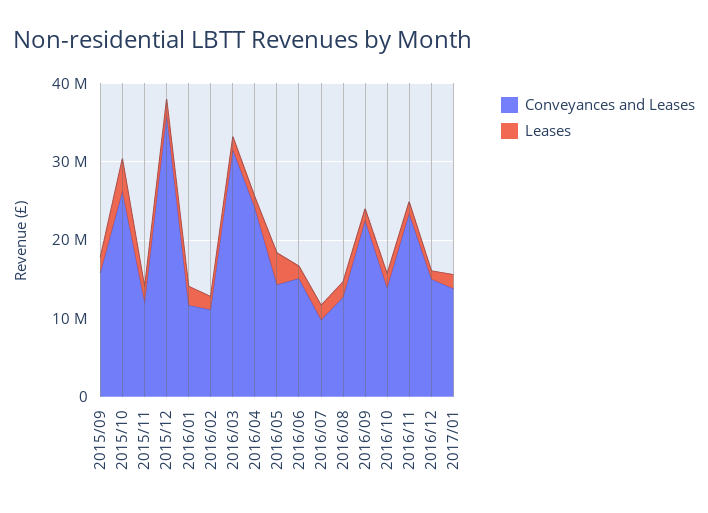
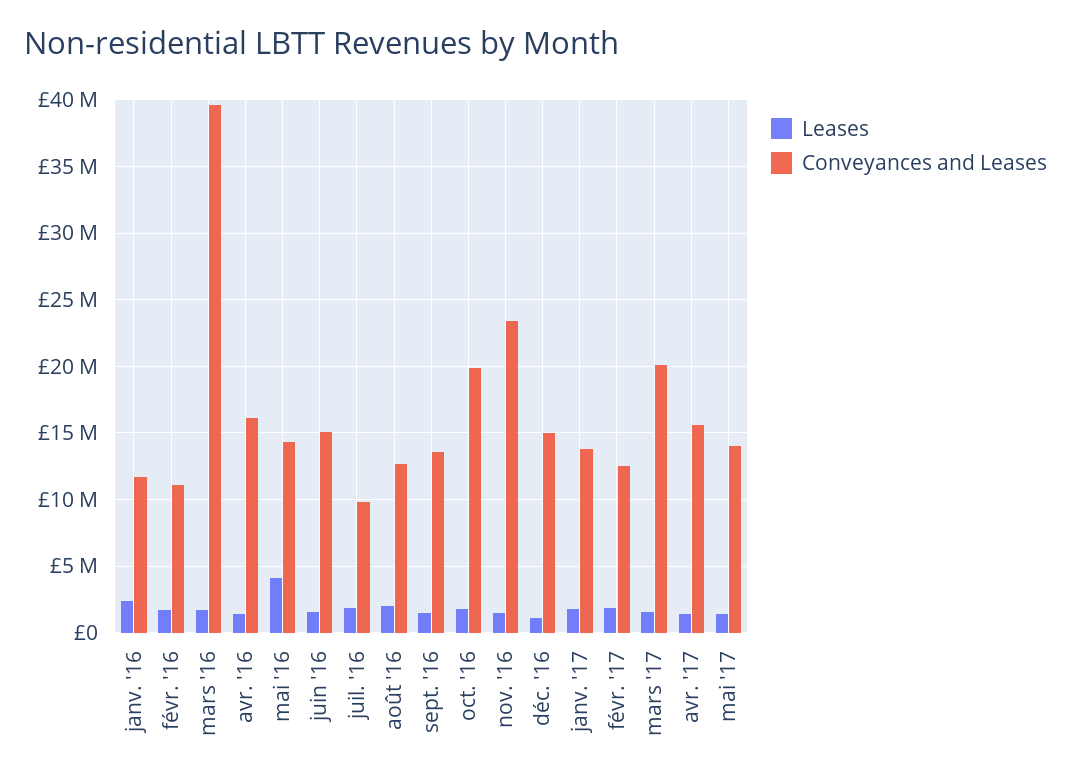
Conveyances and Leases, 2015/09: 16000000 -> none
Leases, 2015/09: 2000000 -> none
Conveyances and Leases, 2015/10: 26000000 -> none
Leases, 2015/10: 4000000 -> none
Conveyances and Leases, 2015/11: 12000000 -> none
Leases, 2015/11: 2000000 -> none
Conveyances and Leases, 2015/12: 36000000 -> none
Leases, 2015/12: 2000000 -> none
Conveyances and Leases, 2016/03: 32000000 -> 39500000
Conveyances and Leases, 2016/04: 24000000 -> 16000000
Conveyances and Leases, 2016/09: 22000000 -> 13500000
Conveyances and Leases, 2016/10: 14000000 -> 20000000
Leases, févr. '17: none -> 2000000
Conveyances and Leases, févr. '17: none -> 12500000
Leases, mars '17: none -> 1500000
Conveyances and Leases, mars '17: none -> 20000000
Leases, avr. '17: none -> 1500000
Conveyances and Leases, avr. '17: none -> 15500000
Leases, mai '17: none -> 1500000
Conveyances and Leases, mai '17: none -> 14000000

